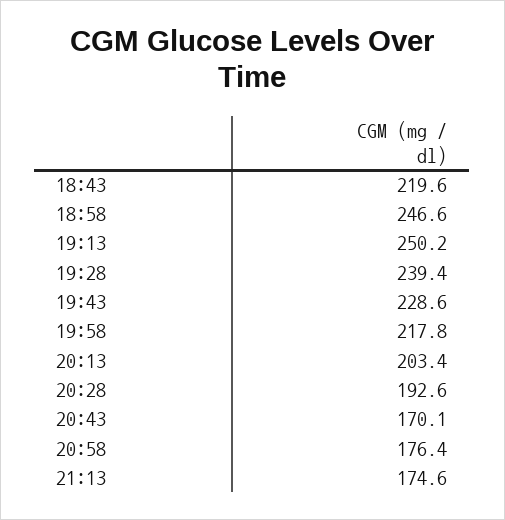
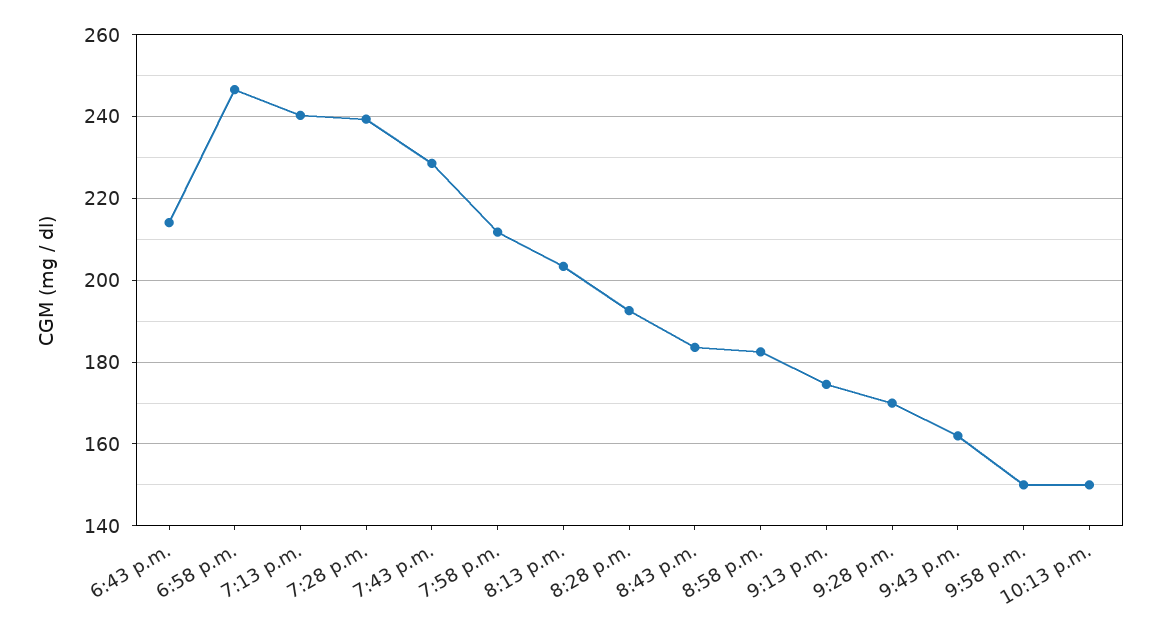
18:43: 219.6 -> 214
19:13: 250.2 -> 240
19:58: 217.8 -> 212
20:43: 170.1 -> 184
20:58: 176.4 -> 182
9:28 p.m.: none -> 170
9:43 p.m.: none -> 162
9:58 p.m.: none -> 150
10:13 p.m.: none -> 150

